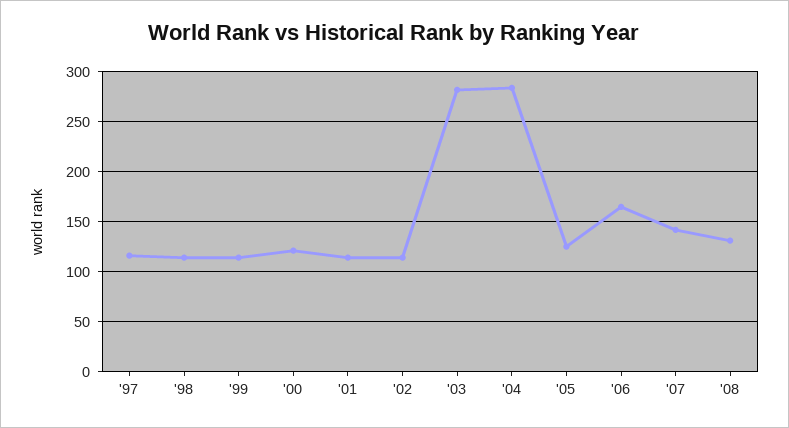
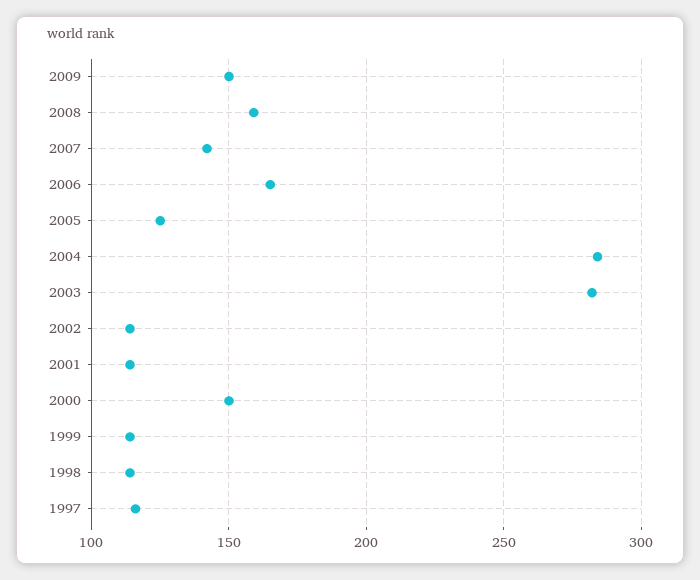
'00: 120 -> 150
'08: 130 -> 160
2009: none -> 150

